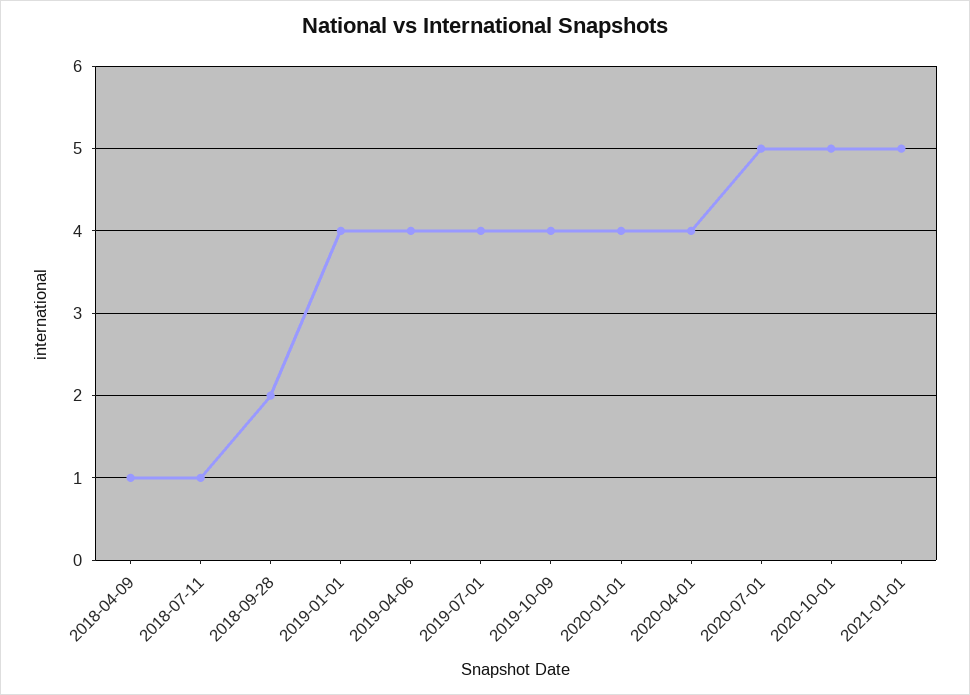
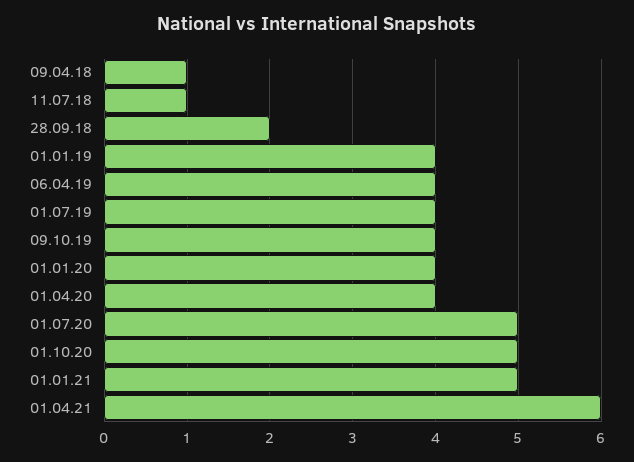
01.04.21: none -> 6

